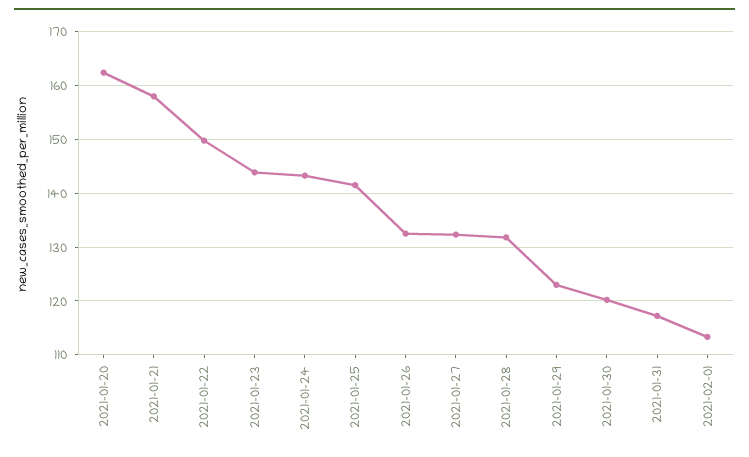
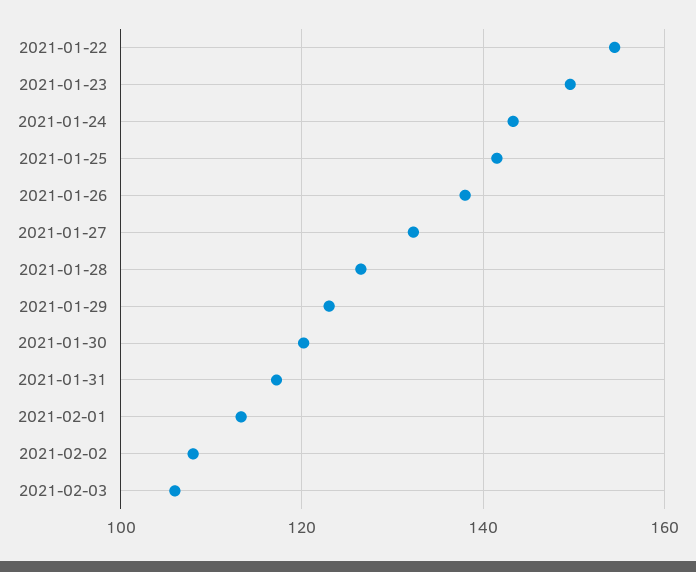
2021-01-20: 162 -> none
2021-01-21: 158 -> none
2021-01-22: 150 -> 154
2021-01-23: 144 -> 150
2021-01-26: 132 -> 138
2021-01-28: 132 -> 126
2021-02-02: none -> 108
2021-02-03: none -> 106

